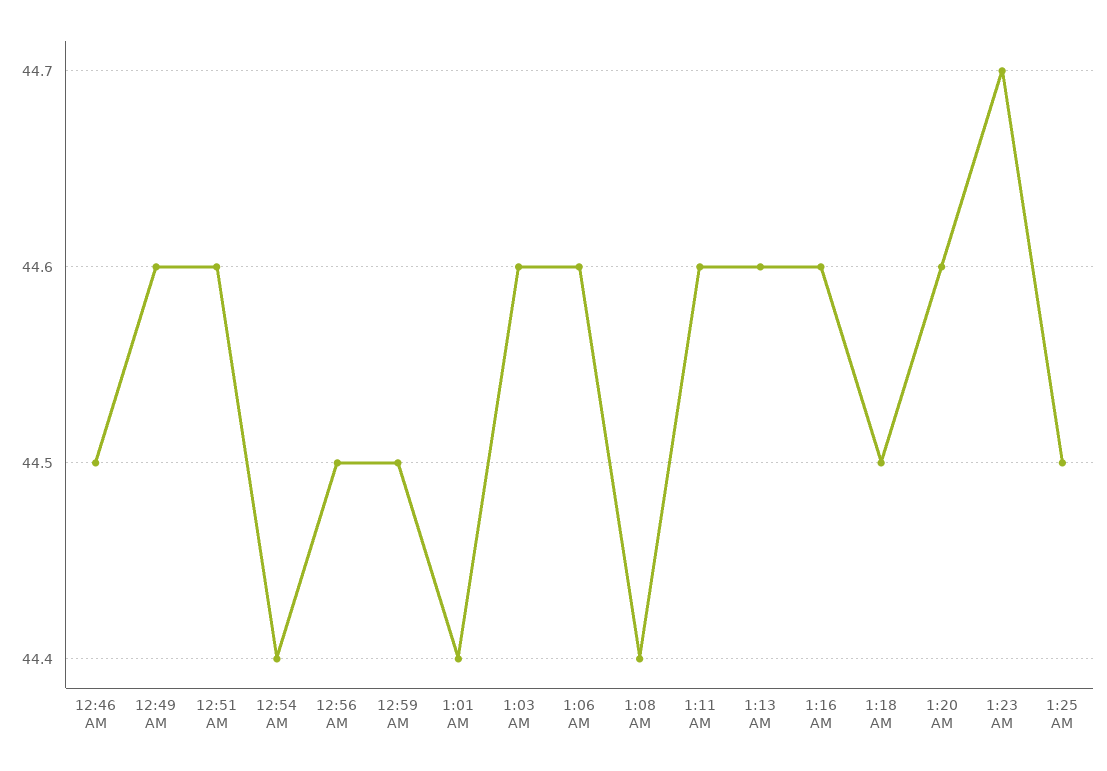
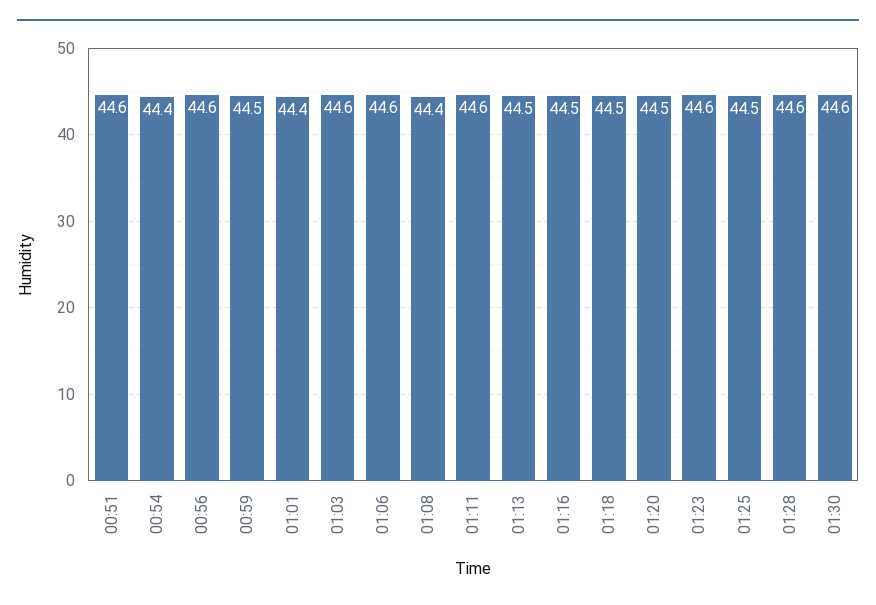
12:46 AM: 44.5 -> none
12:49 AM: 44.6 -> none
12:56 AM: 44.5 -> 44.6
1:13 AM: 44.6 -> 44.5
1:16 AM: 44.6 -> 44.5
1:20 AM: 44.6 -> 44.5
1:23 AM: 44.7 -> 44.6
01:28: none -> 44.6
01:30: none -> 44.6

